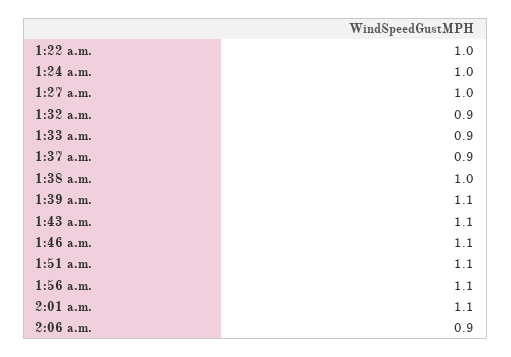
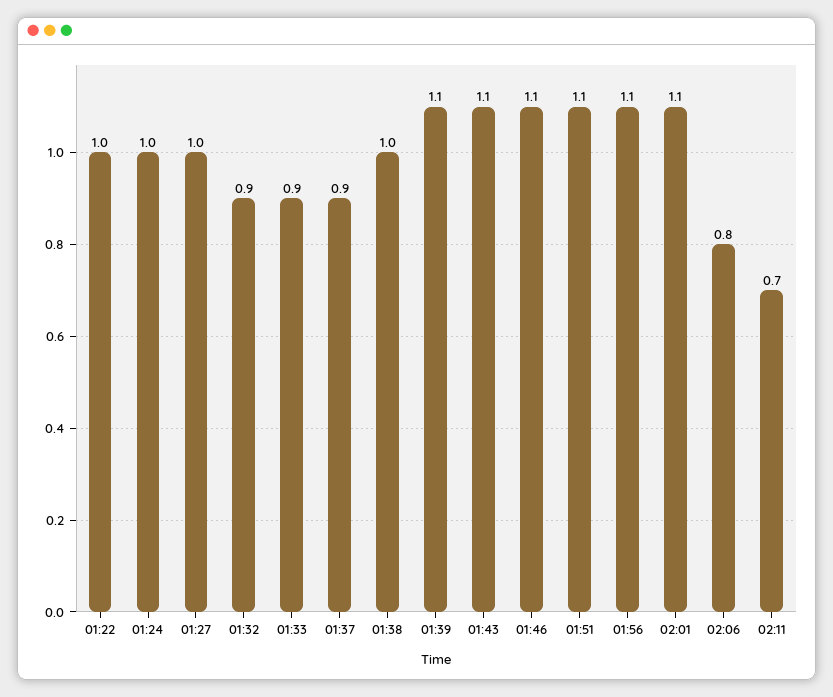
2:06 a.m.: 0.9 -> 0.8
02:11: none -> 0.7

